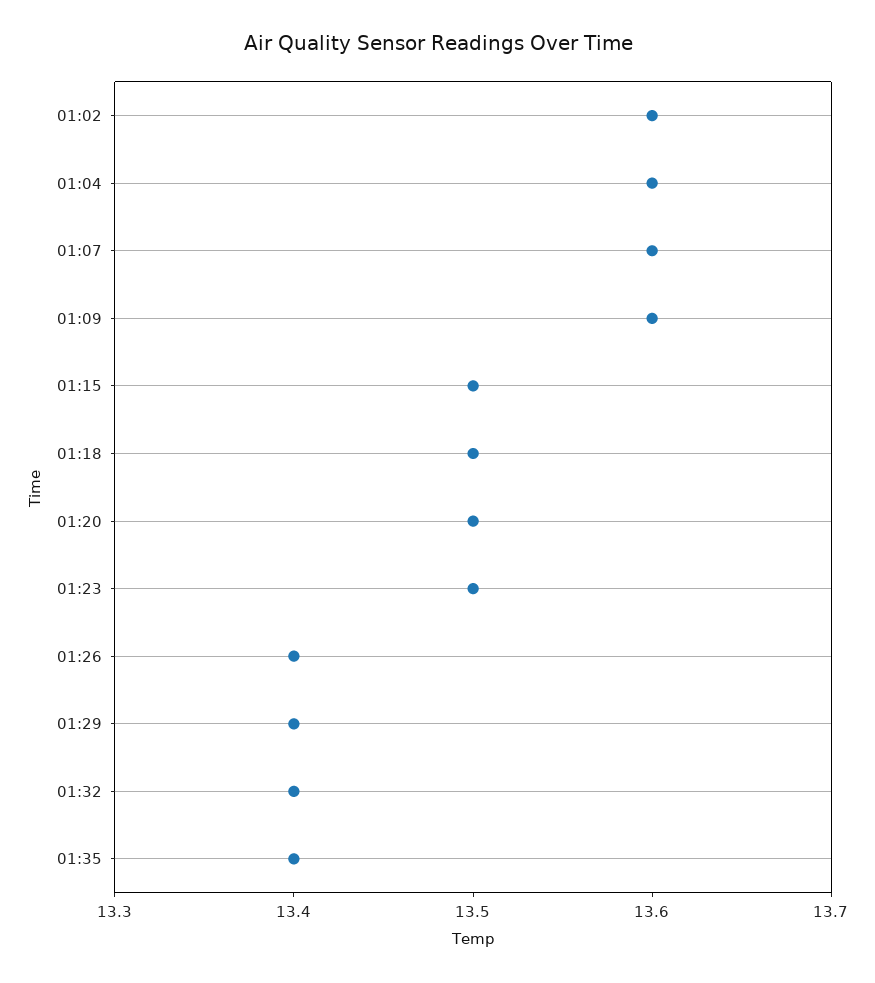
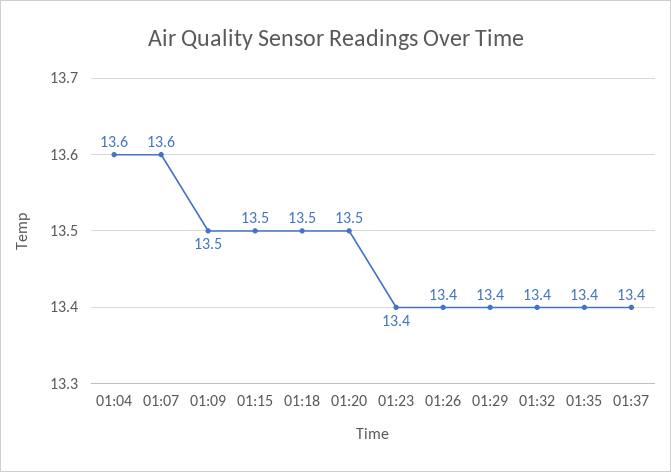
01:02: 13.6 -> none
01:09: 13.6 -> 13.5
01:23: 13.5 -> 13.4
01:37: none -> 13.4

